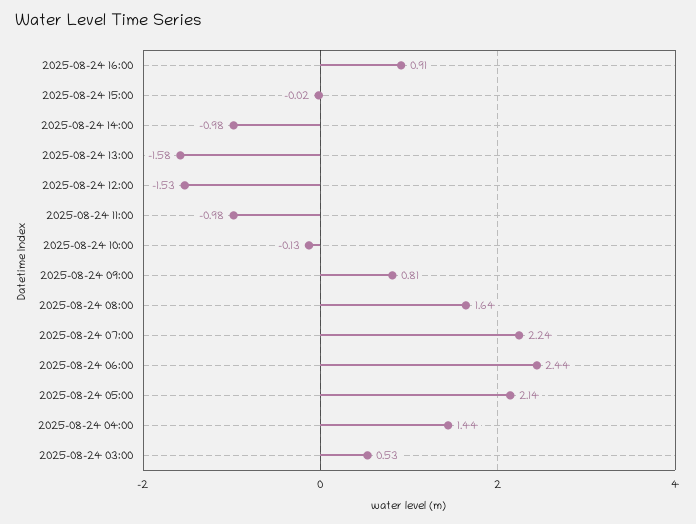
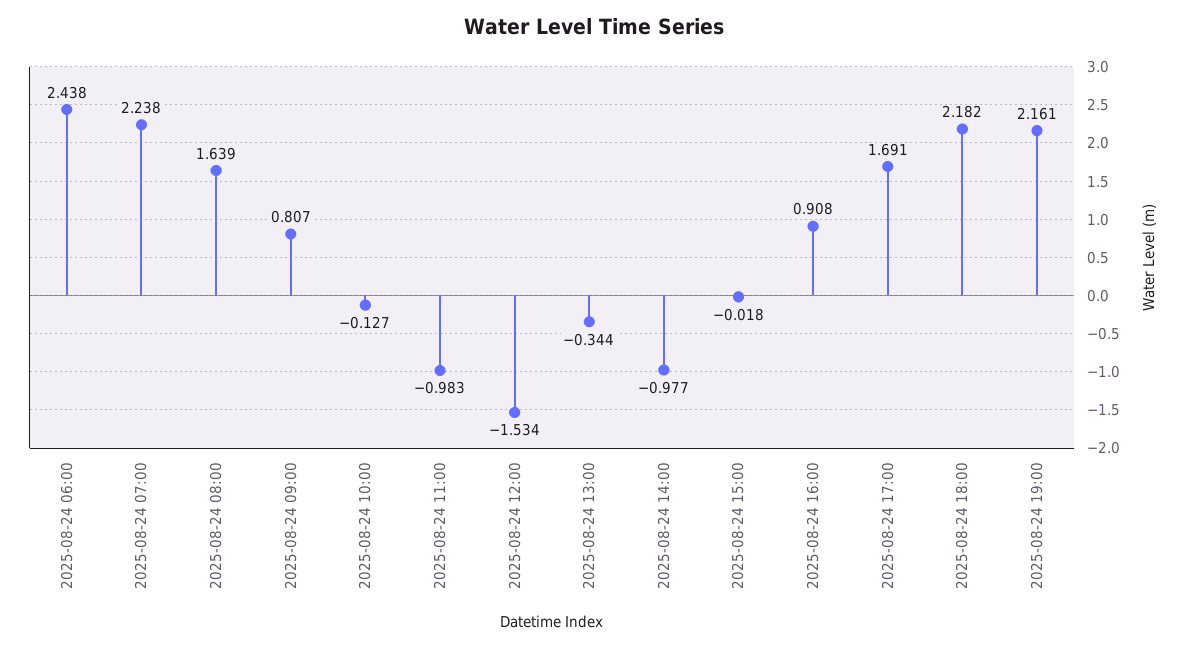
2025-08-24 13:00: -1.58 -> -0.344
2025-08-24 05:00: 2.14 -> none
2025-08-24 04:00: 1.44 -> none
2025-08-24 03:00: 0.53 -> none
2025-08-24 17:00: none -> 1.691
2025-08-24 18:00: none -> 2.182
2025-08-24 19:00: none -> 2.161

